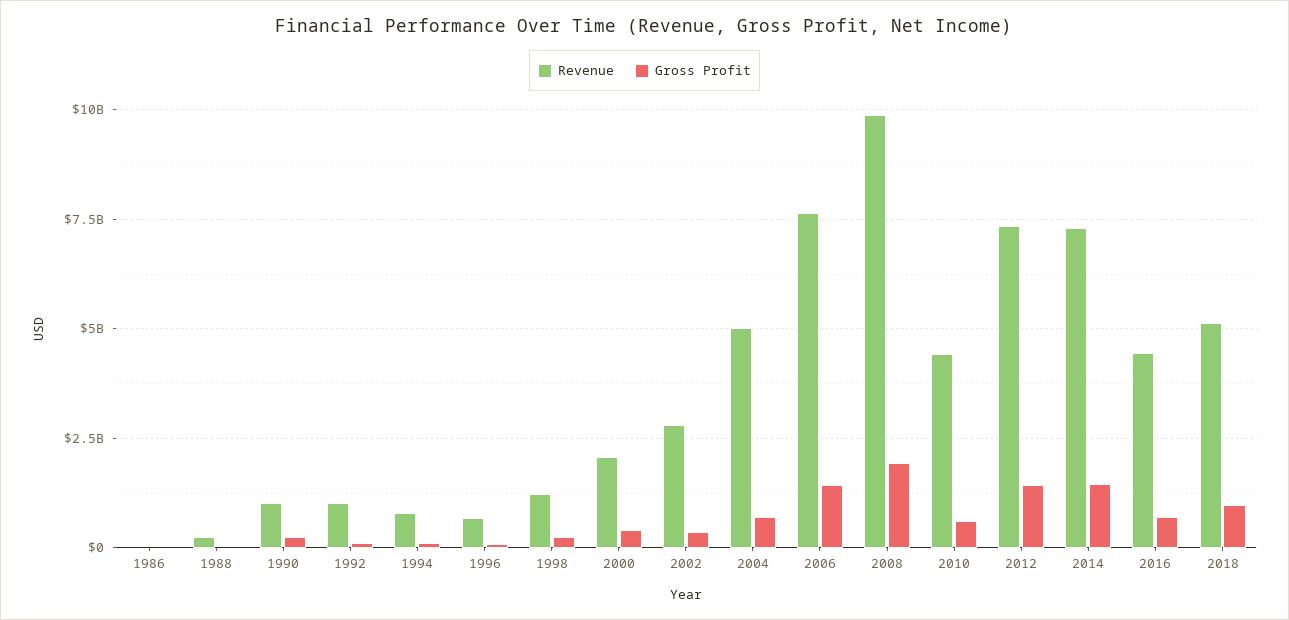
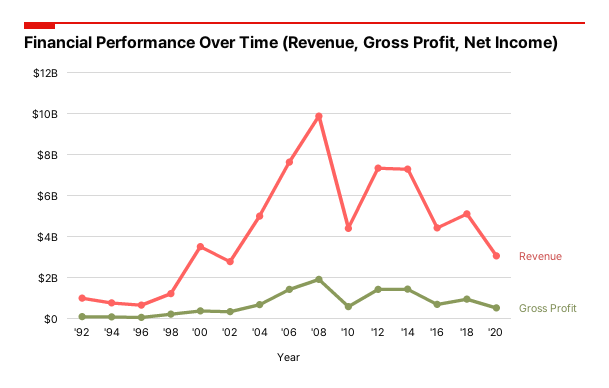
Revenue, 1986: 0 -> none
Gross Profit, 1986: 0 -> none
Revenue, 1988: 250000000 -> none
Gross Profit, 1988: 0 -> none
Revenue, 1990: 1000000000 -> none
Gross Profit, 1990: 250000000 -> none
Revenue, 2000: 2000000000 -> 3500000000
Revenue, '20: none -> 3000000000
Gross Profit, '20: none -> 500000000

